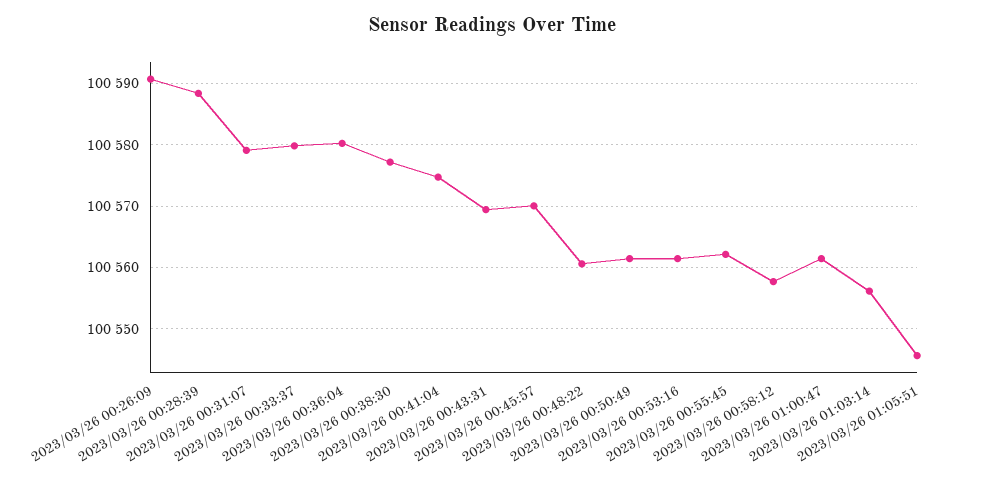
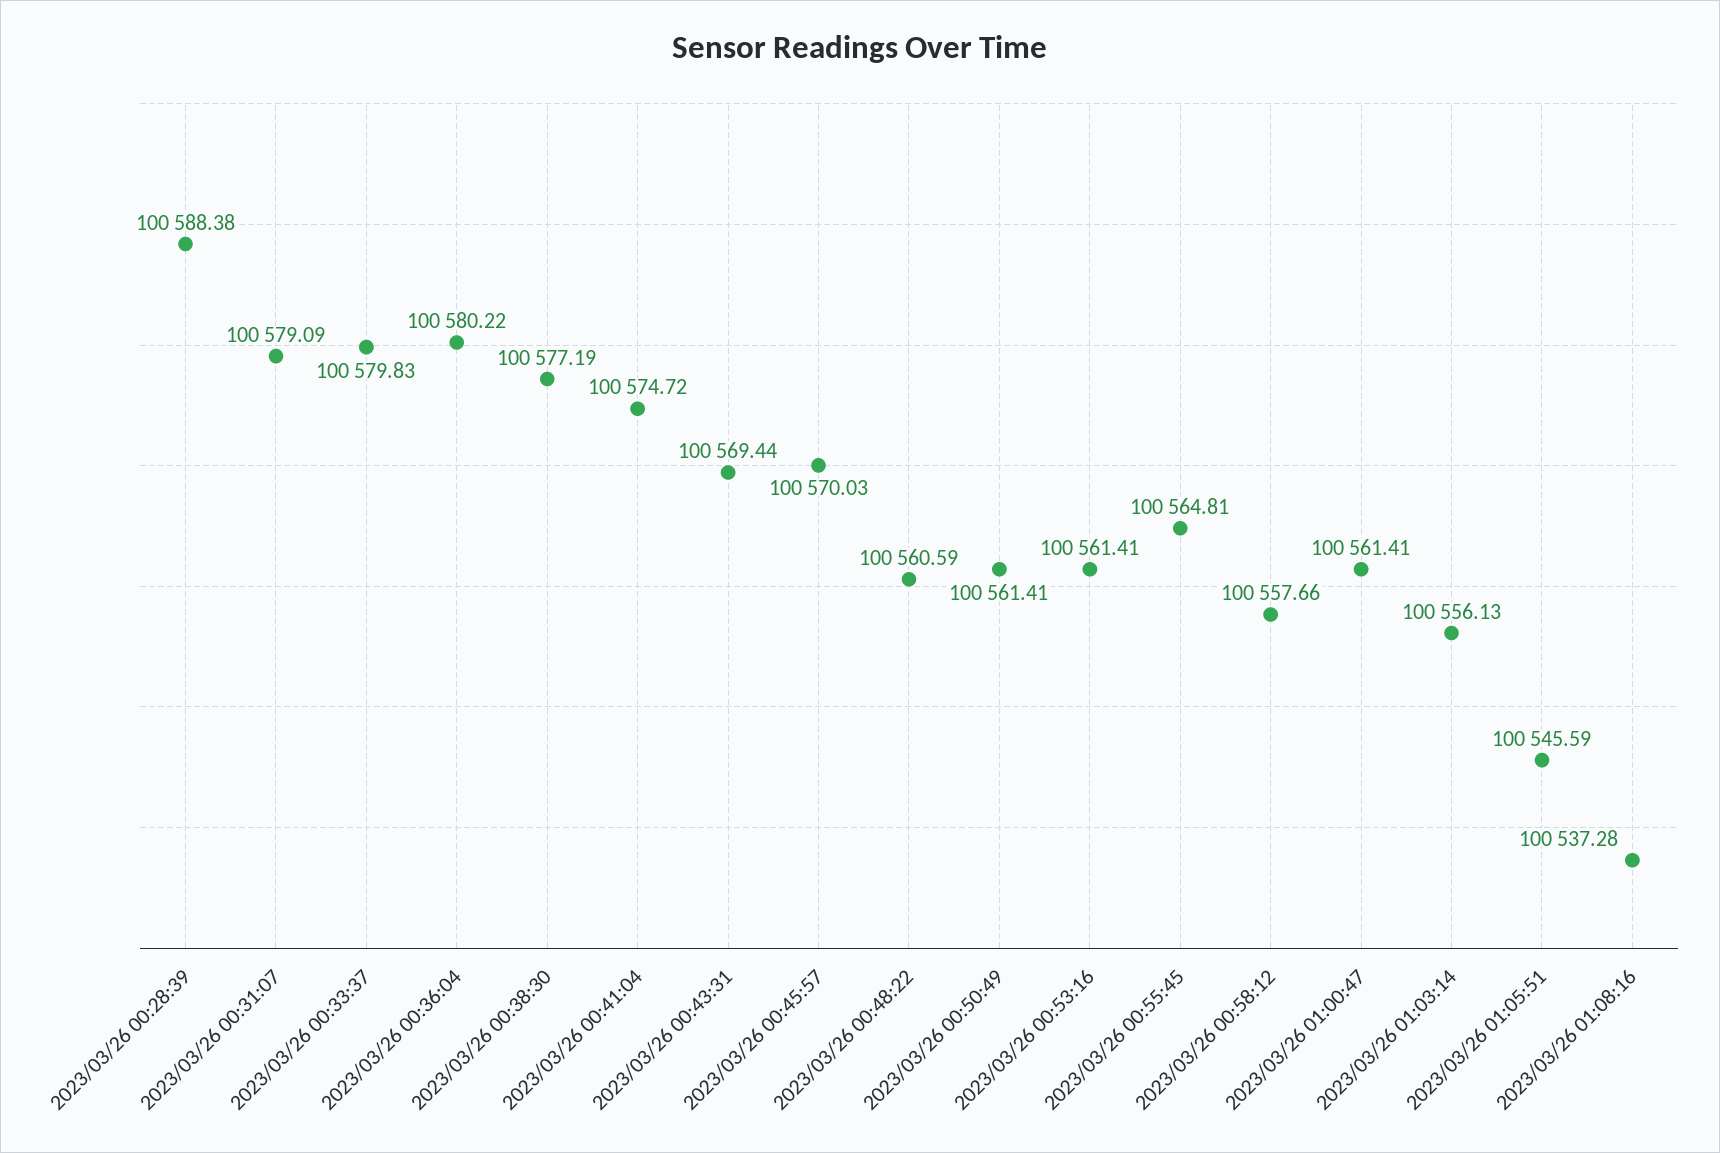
2023/03/26 00:26:09: 100591 -> none
2023/03/26 00:55:45: 100562 -> 100564.81
2023/03/26 01:08:16: none -> 100537.28

